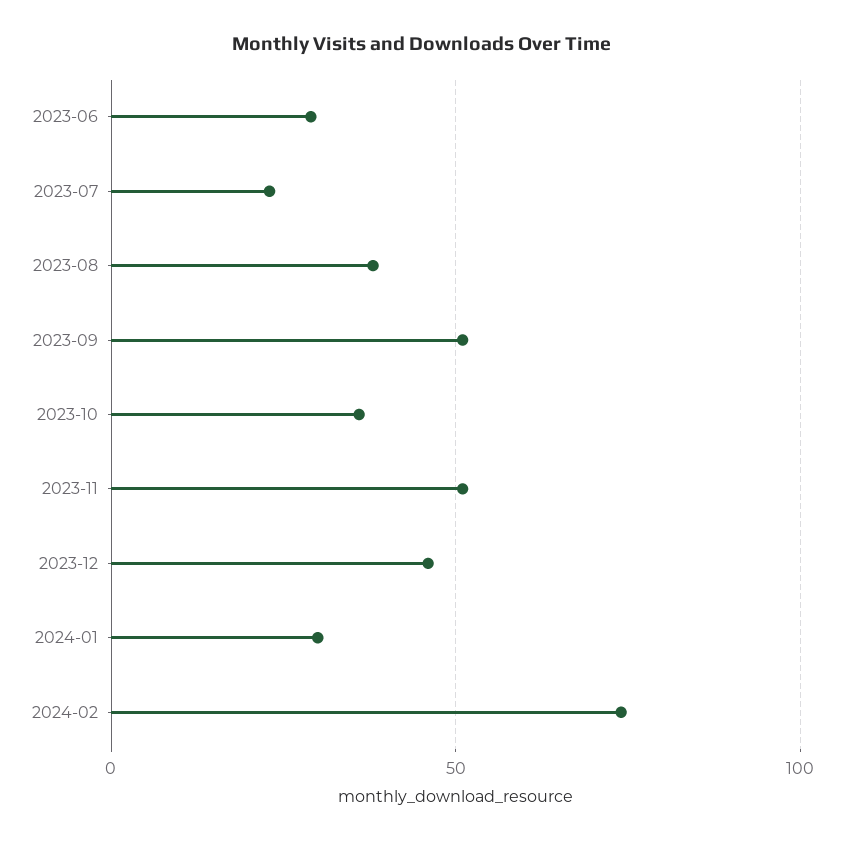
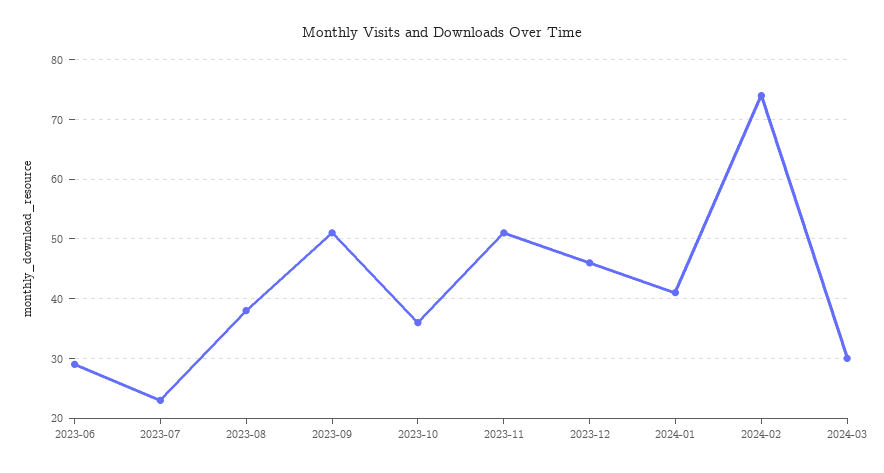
2024-01: 30 -> 40
2024-03: none -> 30

